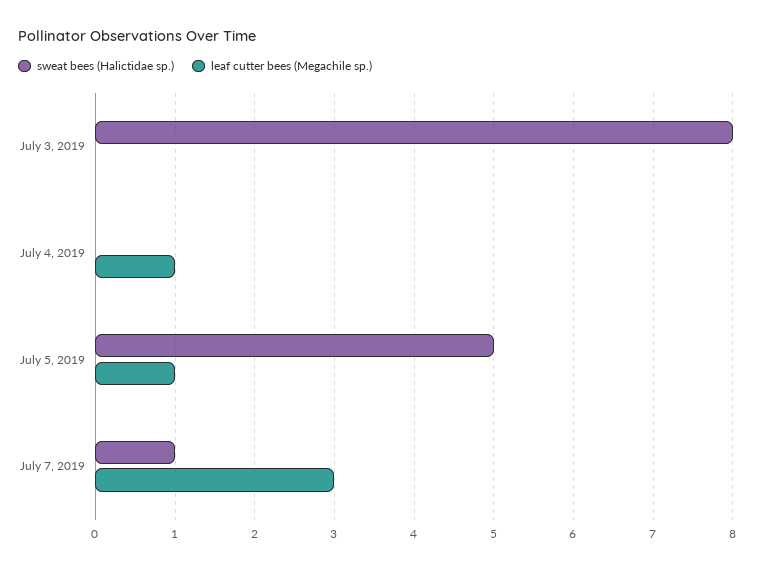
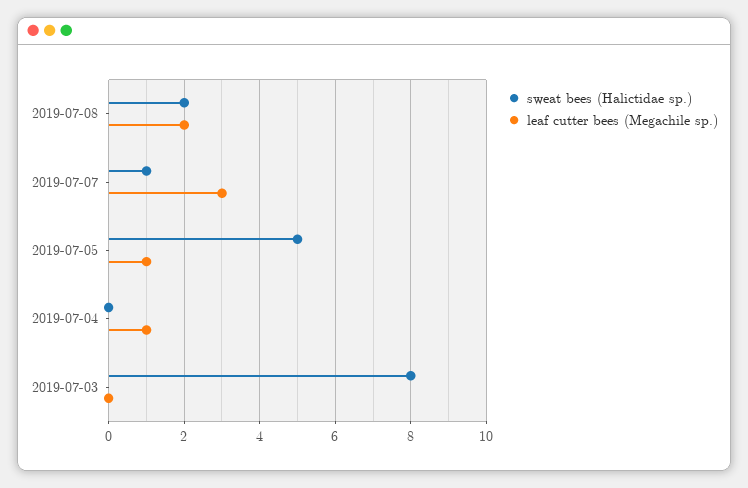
sweat bees (Halictidae sp.), 2019-07-08: none -> 2
leaf cutter bees (Megachile sp.), 2019-07-08: none -> 2

